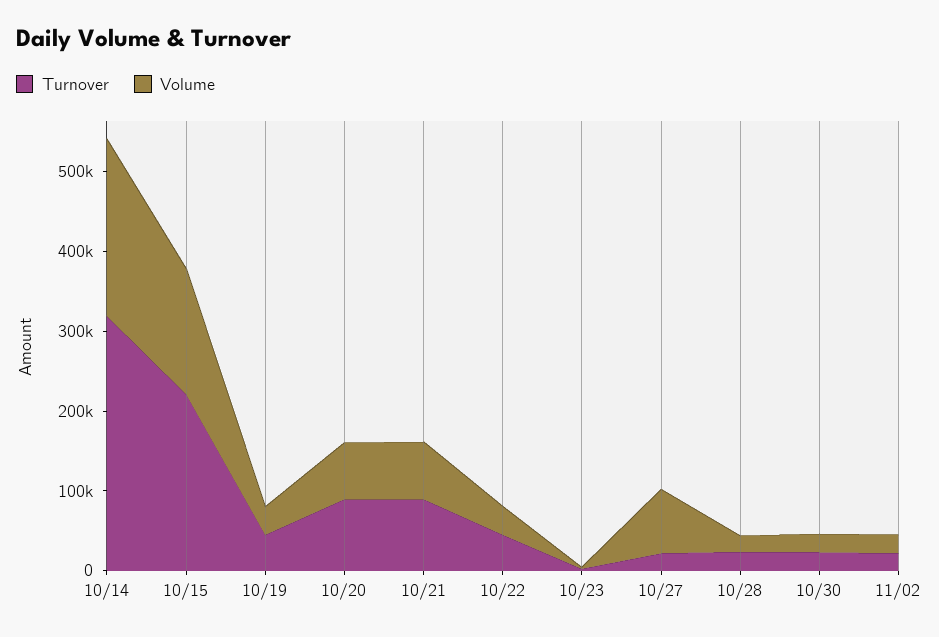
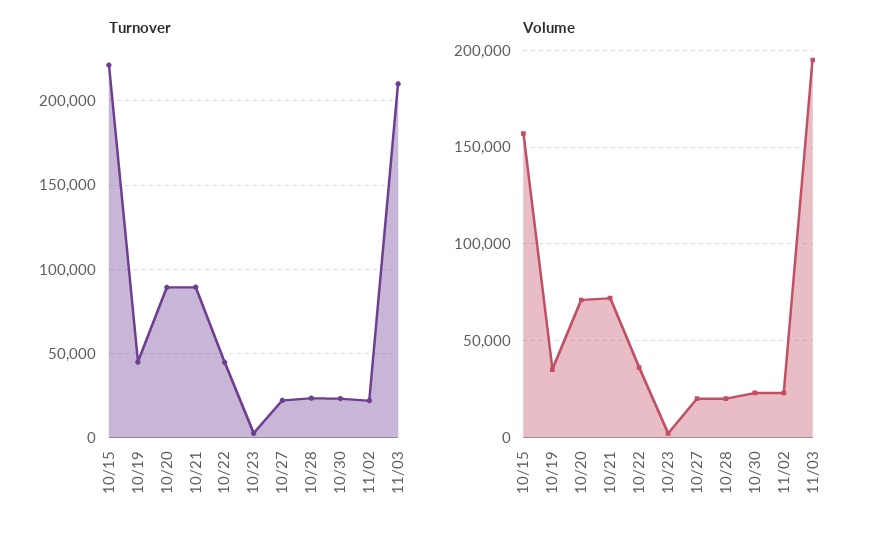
Turnover, 10/14: 320000 -> none
Volume, 10/14: 220000 -> none
Volume, 10/27: 80000 -> 20000
Turnover, 11/03: none -> 210000
Volume, 11/03: none -> 195000

